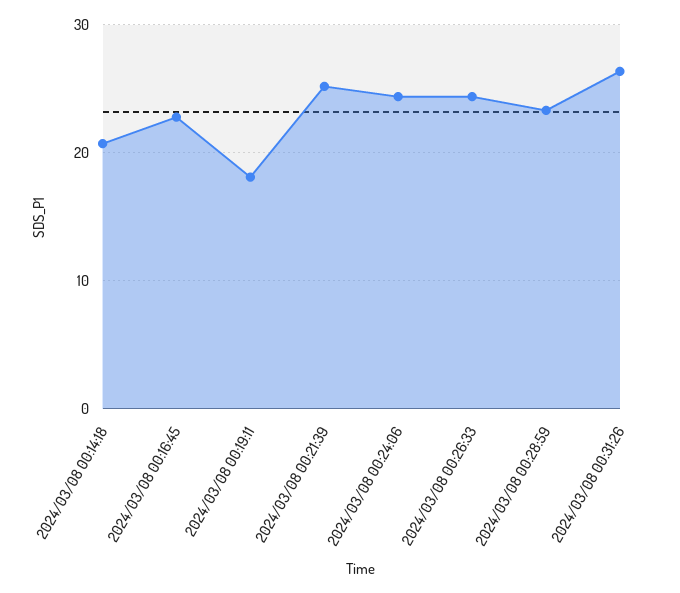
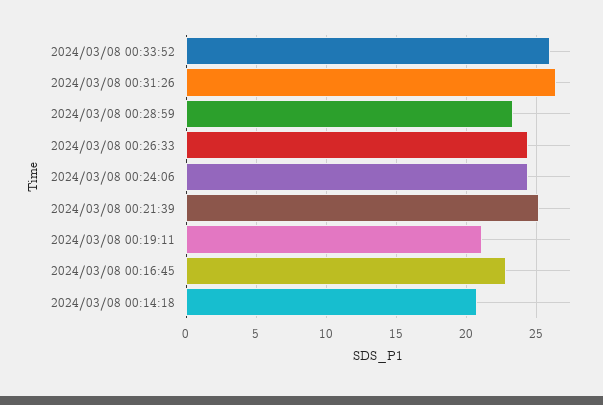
2024/03/08 00:19:11: 18 -> 21
2024/03/08 00:33:52: none -> 26

